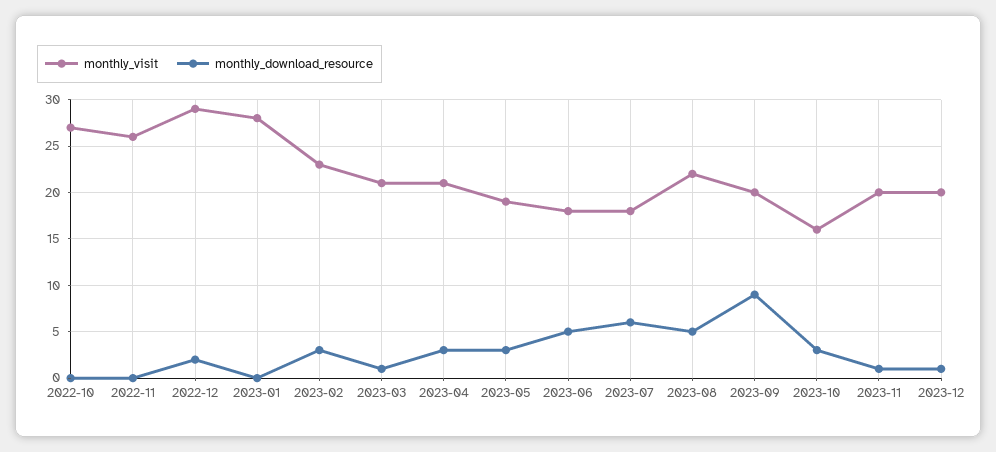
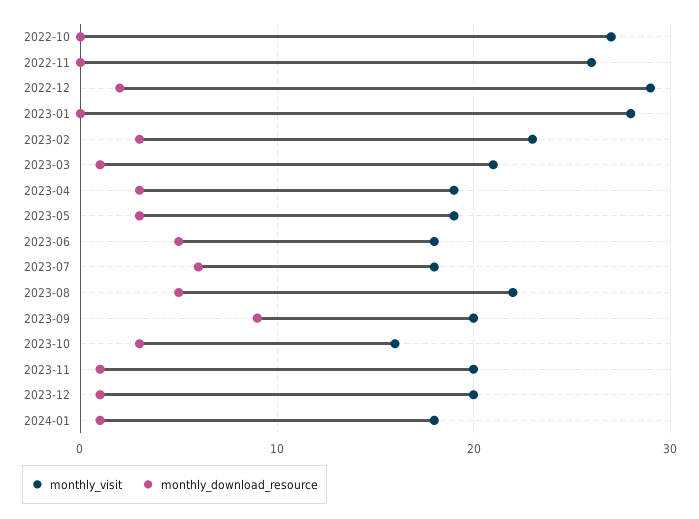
monthly_visit, 2023-04: 21 -> 19
monthly_visit, 2024-01: none -> 18
monthly_download_resource, 2024-01: none -> 1

